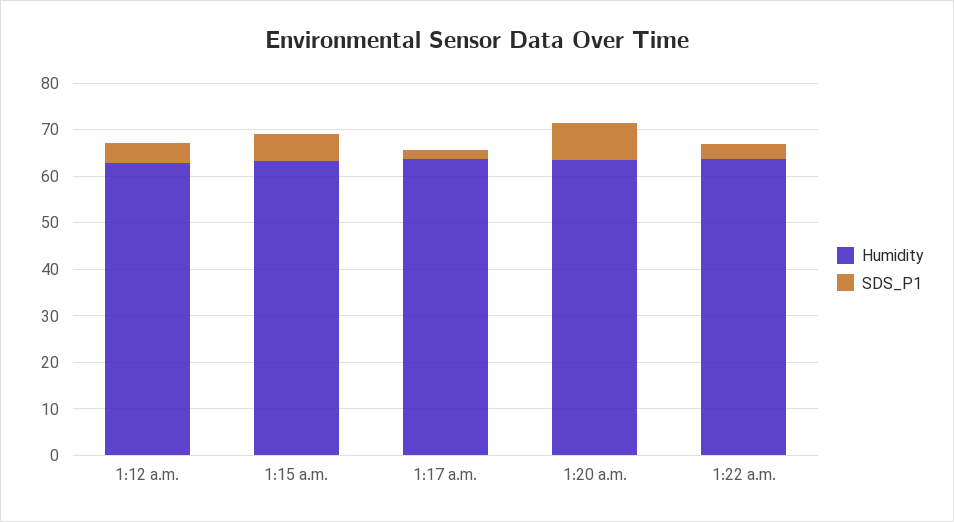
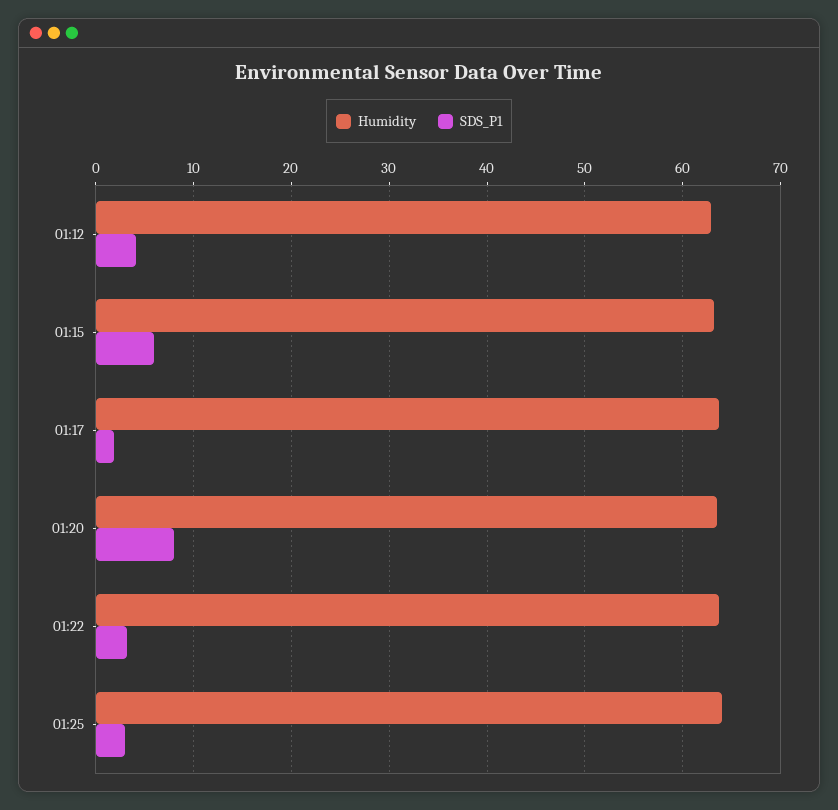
Humidity, 01:25: none -> 64
SDS_P1, 01:25: none -> 3

